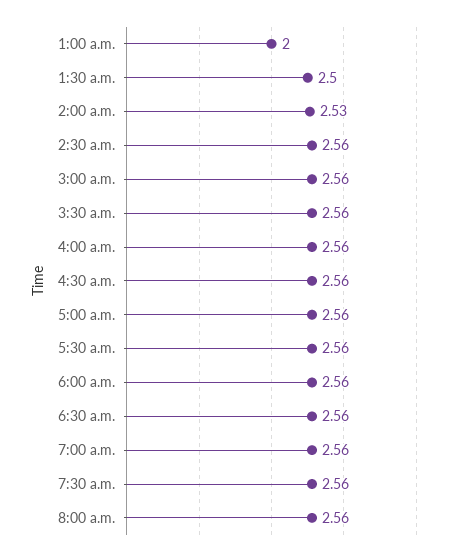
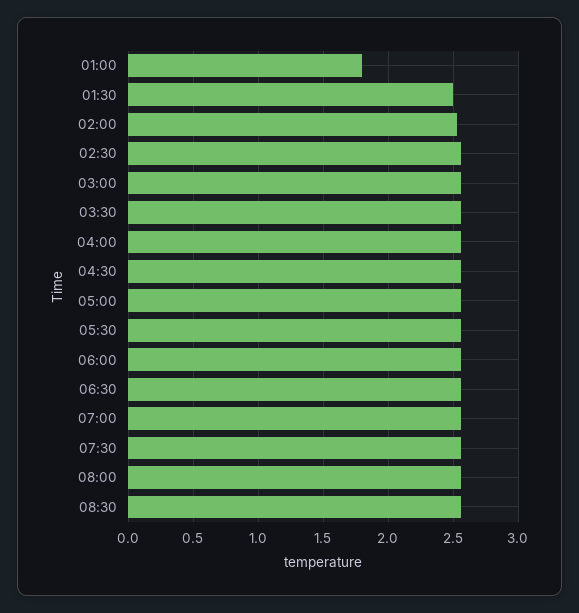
1:00 a.m.: 2 -> 1.8
08:30: none -> 2.55

